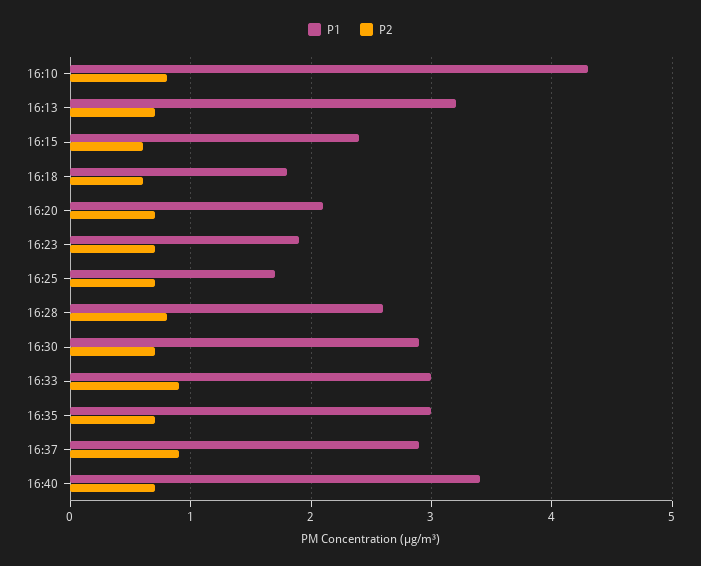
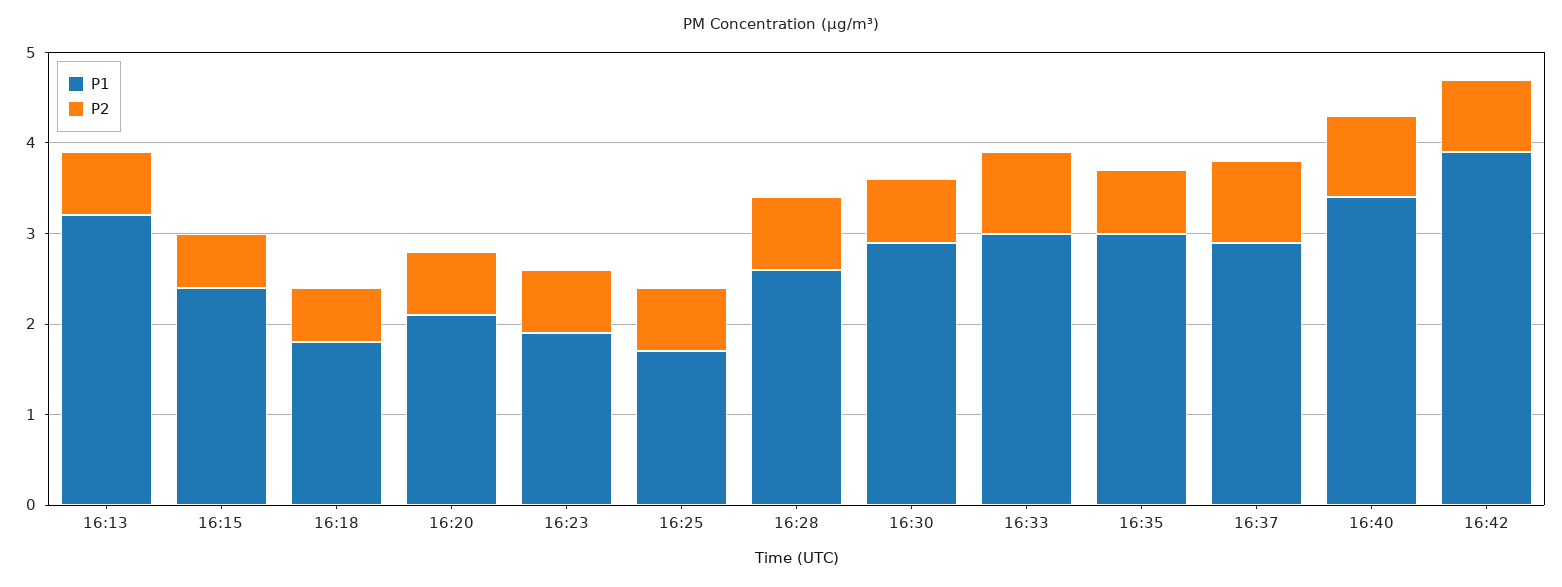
P1, 16:10: 4.3 -> none
P2, 16:10: 0.8 -> none
P2, 16:40: 0.7 -> 0.9
P1, 16:42: none -> 3.9
P2, 16:42: none -> 0.8

